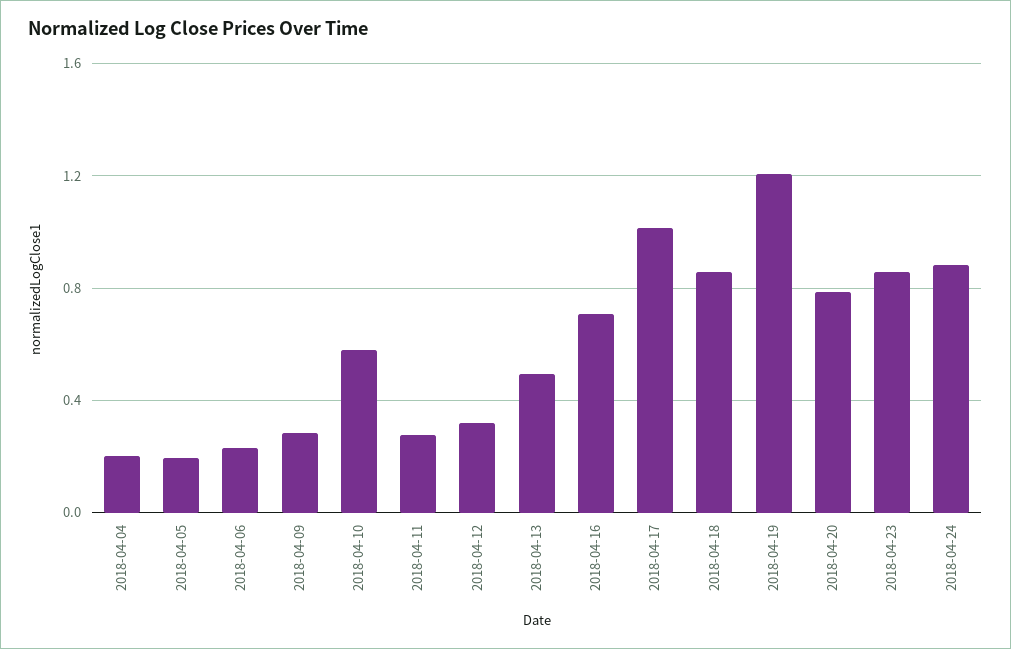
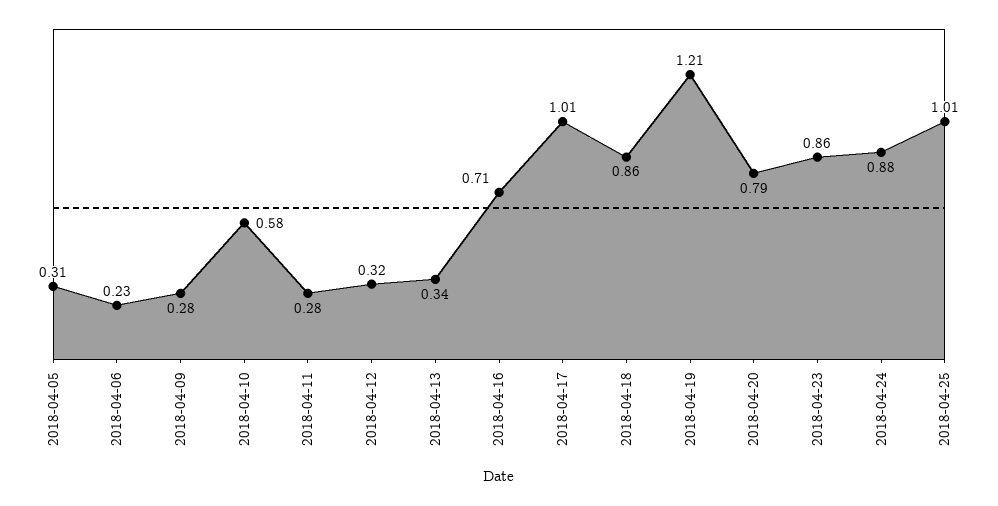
2018-04-04: 0.2 -> none
2018-04-05: 0.2 -> 0.31
2018-04-13: 0.5 -> 0.34
2018-04-25: none -> 1.01

